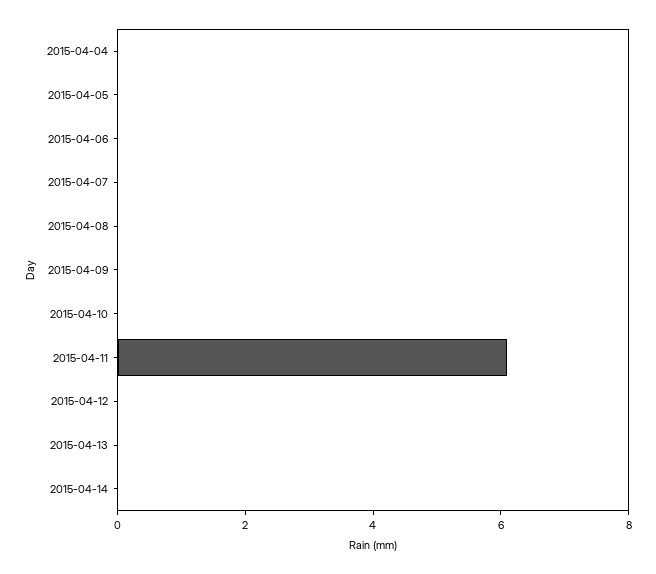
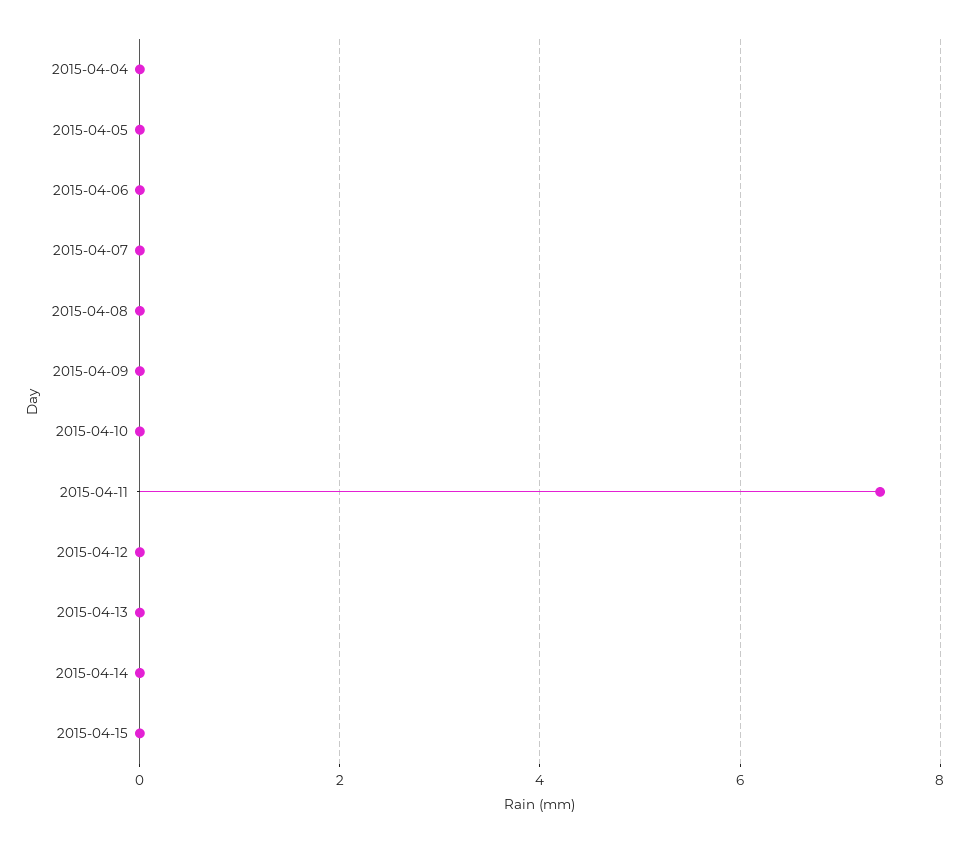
2015-04-11: 6 -> 7.5
2015-04-15: none -> 0

